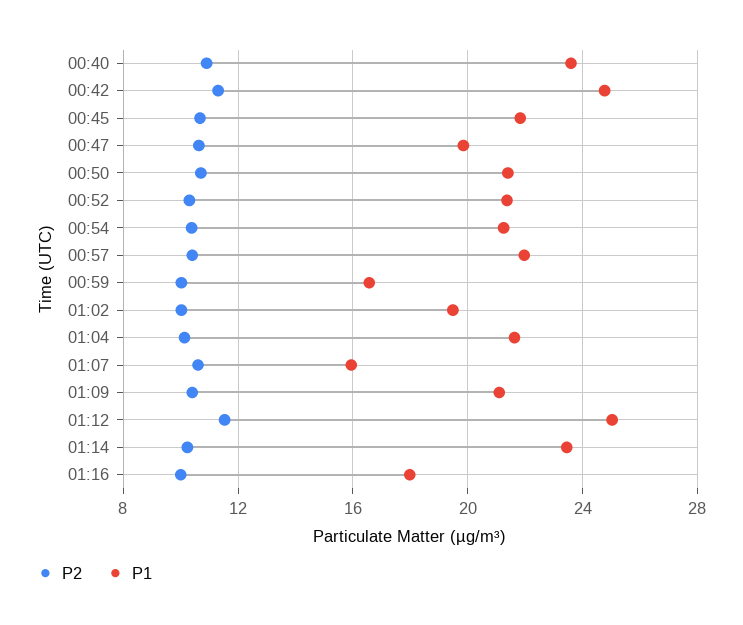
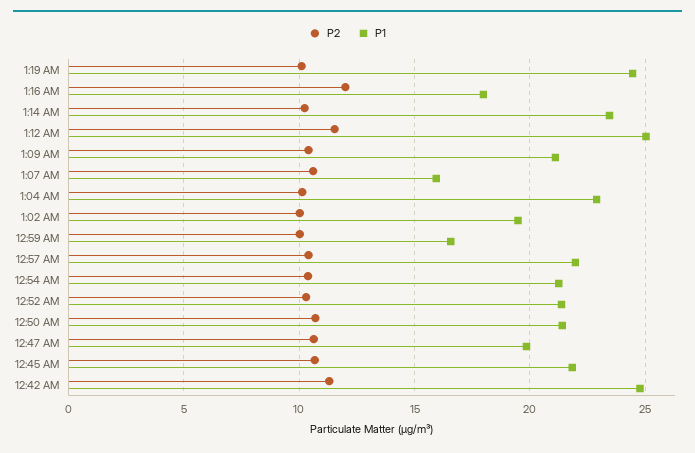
P2, 00:40: 11 -> none
P1, 00:40: 23.5 -> none
P1, 01:04: 21.5 -> 23
P2, 01:16: 10 -> 12
P2, 1:19 AM: none -> 10
P1, 1:19 AM: none -> 24.5

